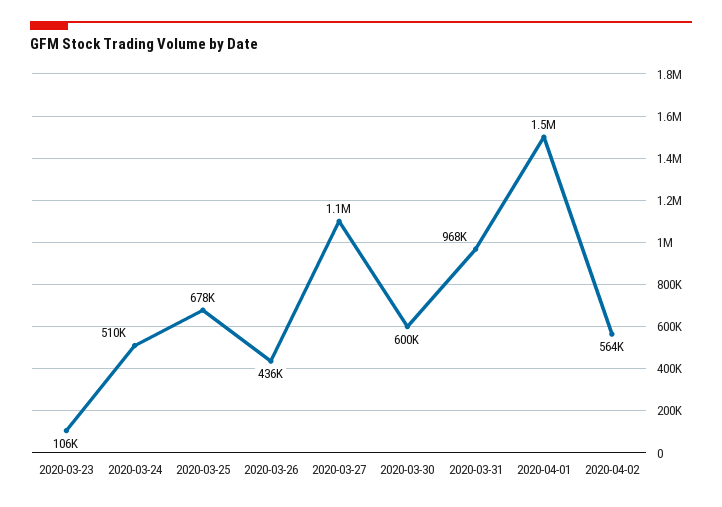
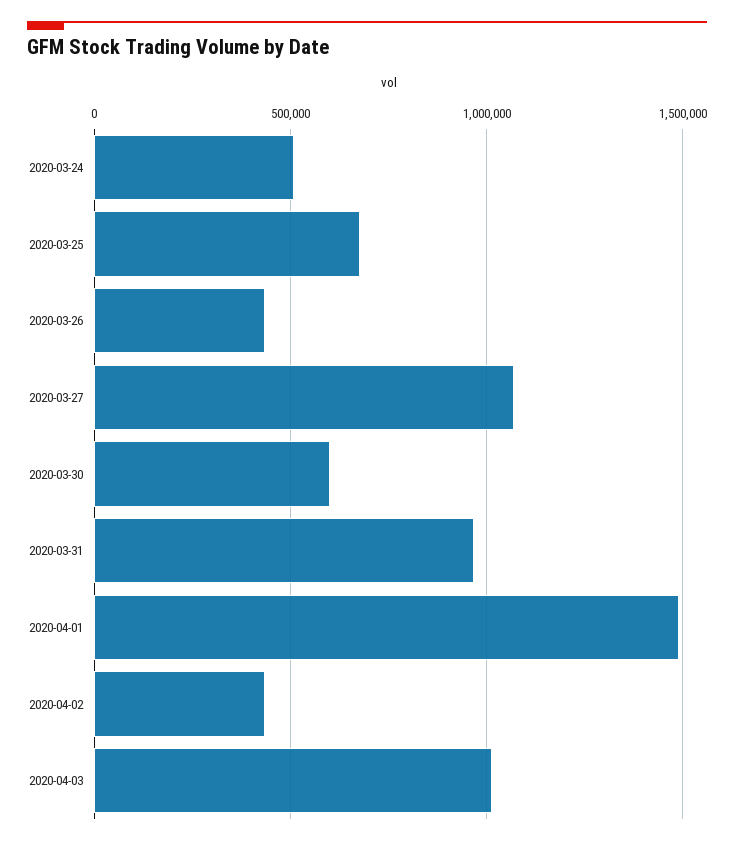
2020-03-23: 106000 -> none
2020-04-02: 564000 -> 450000
2020-04-03: none -> 1000000

